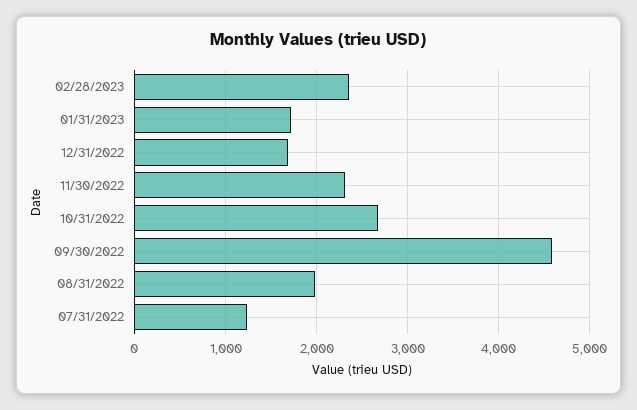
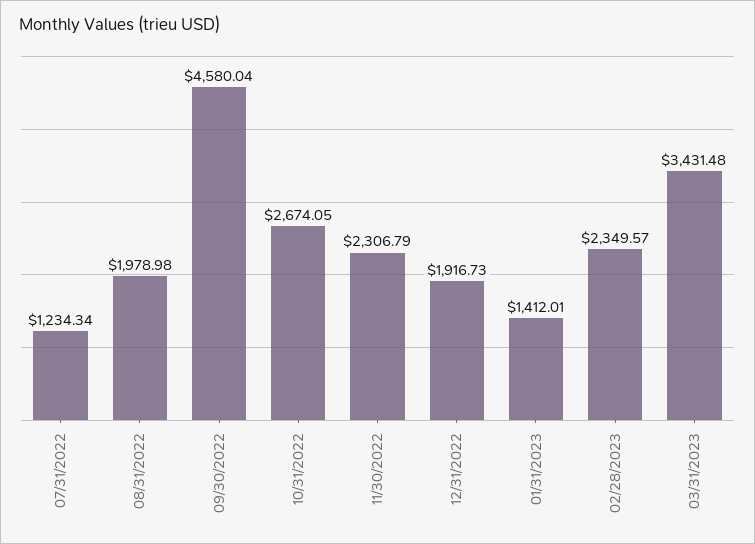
01/31/2023: 1700 -> 1412.01
12/31/2022: 1700 -> 1916.73
03/31/2023: none -> 3431.48

